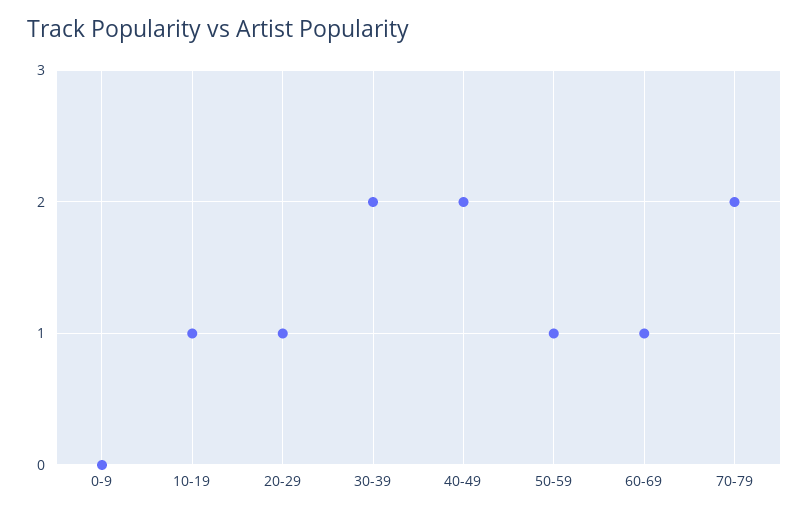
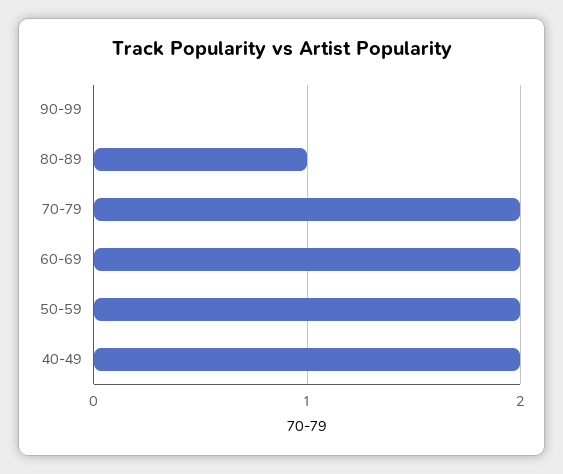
0-9: 0 -> none
10-19: 1 -> none
20-29: 1 -> none
30-39: 2 -> none
50-59: 1 -> 2
60-69: 1 -> 2
90-99: none -> 0
80-89: none -> 1

